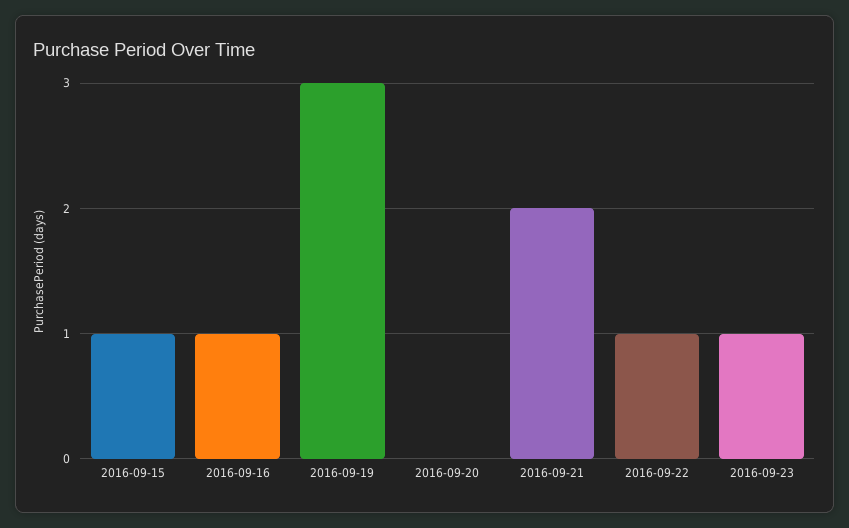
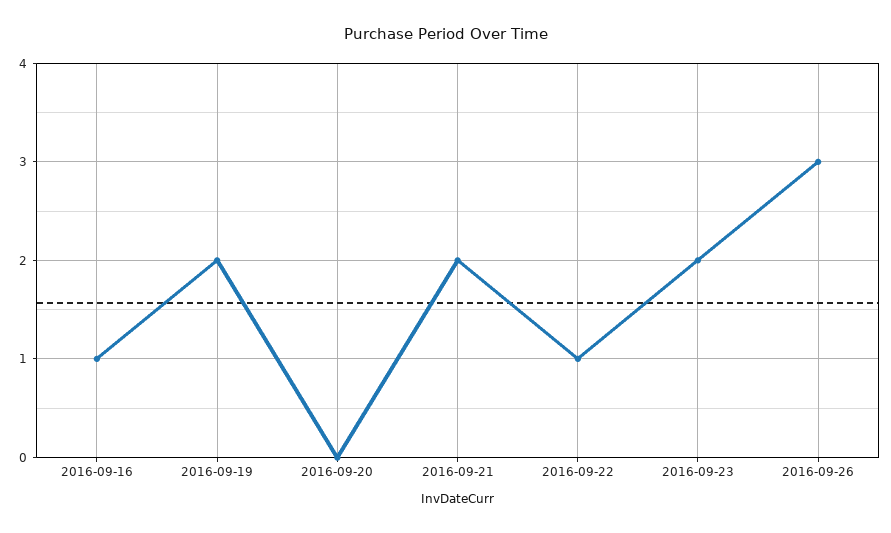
2016-09-15: 1 -> none
2016-09-19: 3 -> 2
2016-09-23: 1 -> 2
2016-09-26: none -> 3

